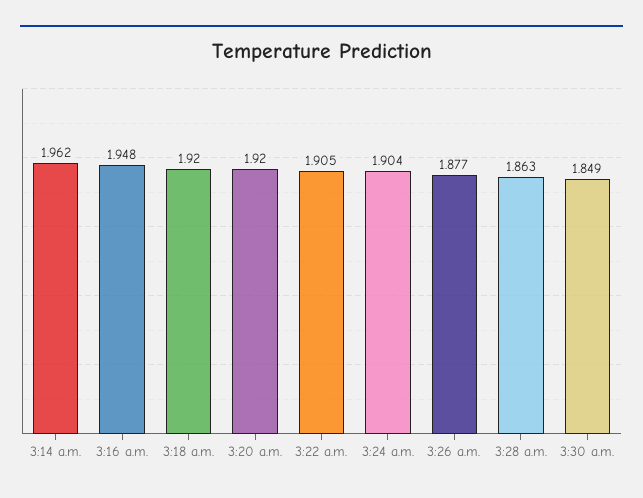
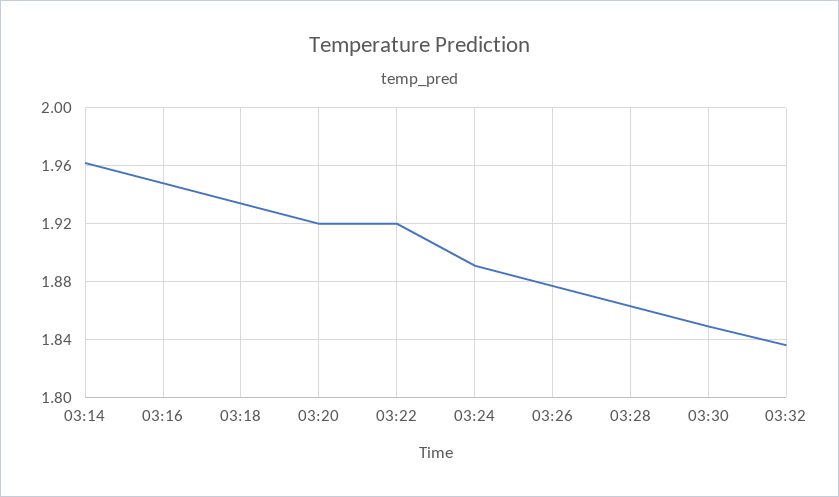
3:18 a.m.: 1.92 -> 1.935
3:22 a.m.: 1.905 -> 1.92
3:24 a.m.: 1.904 -> 1.89
03:32: none -> 1.835

